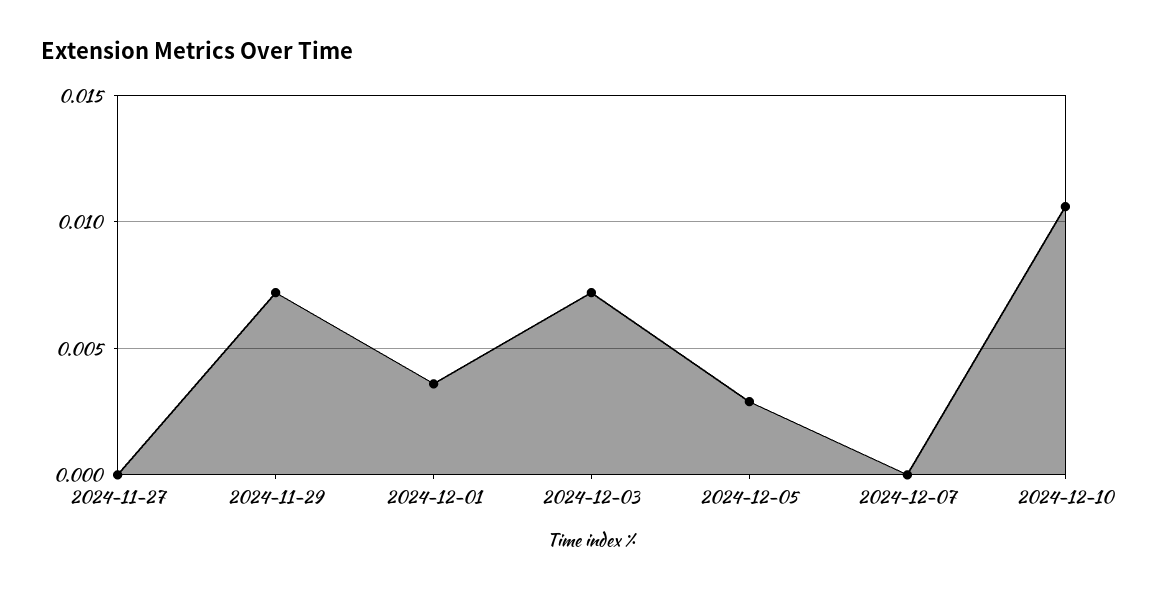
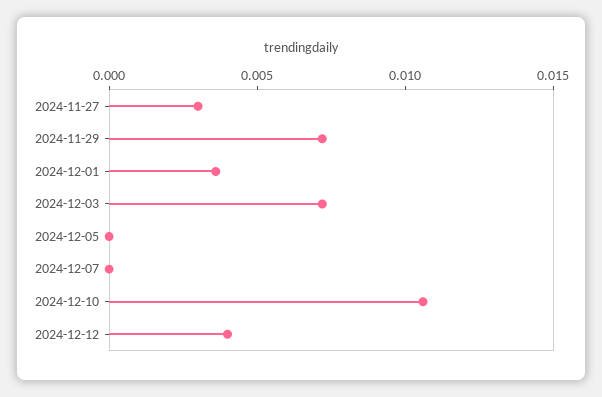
2024-11-27: 0 -> 0.003
2024-12-05: 0.003 -> 0
2024-12-12: none -> 0.004

